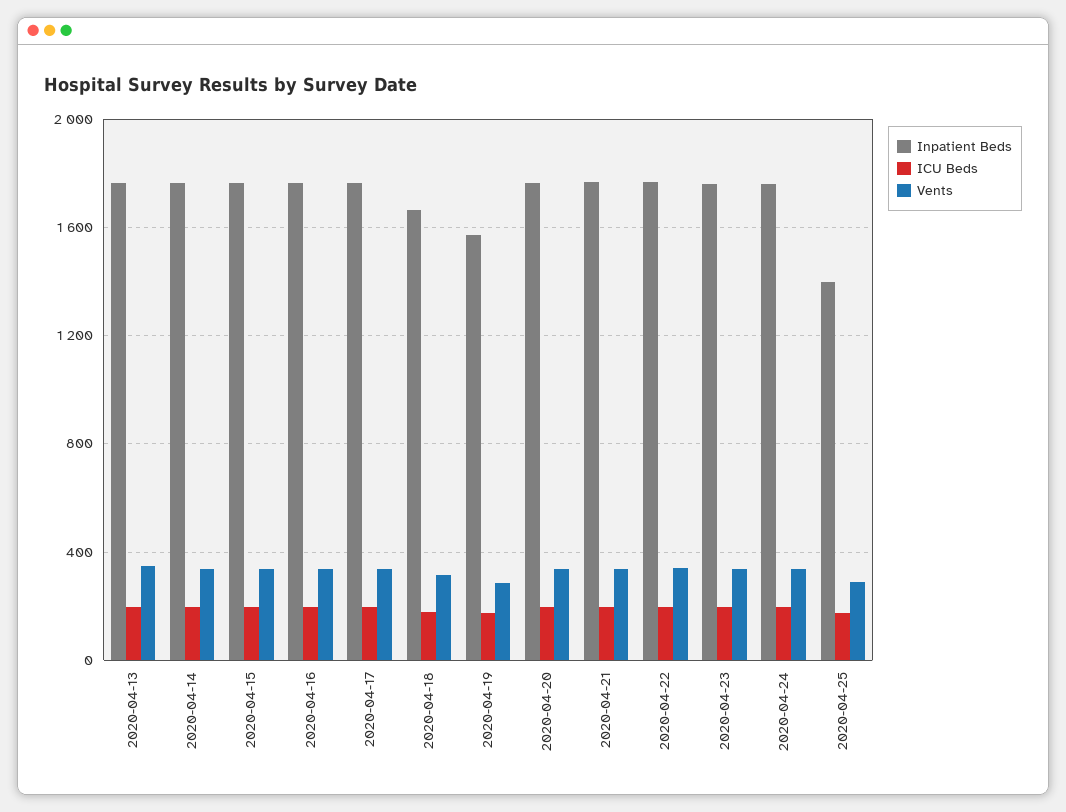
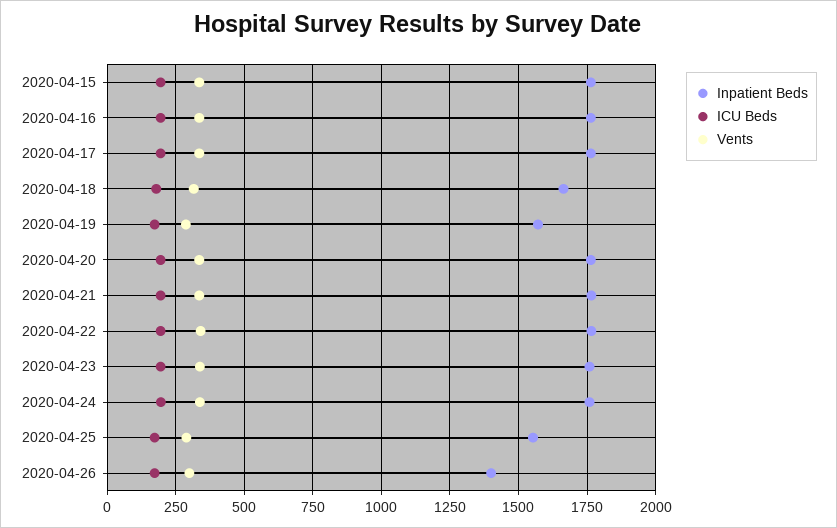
Inpatient Beds, 2020-04-13: 1750 -> none
ICU Beds, 2020-04-13: 200 -> none
Vents, 2020-04-13: 350 -> none
Inpatient Beds, 2020-04-14: 1750 -> none
ICU Beds, 2020-04-14: 200 -> none
Vents, 2020-04-14: 350 -> none
Inpatient Beds, 2020-04-25: 1400 -> 1550
Inpatient Beds, 2020-04-26: none -> 1400
ICU Beds, 2020-04-26: none -> 175
Vents, 2020-04-26: none -> 300

